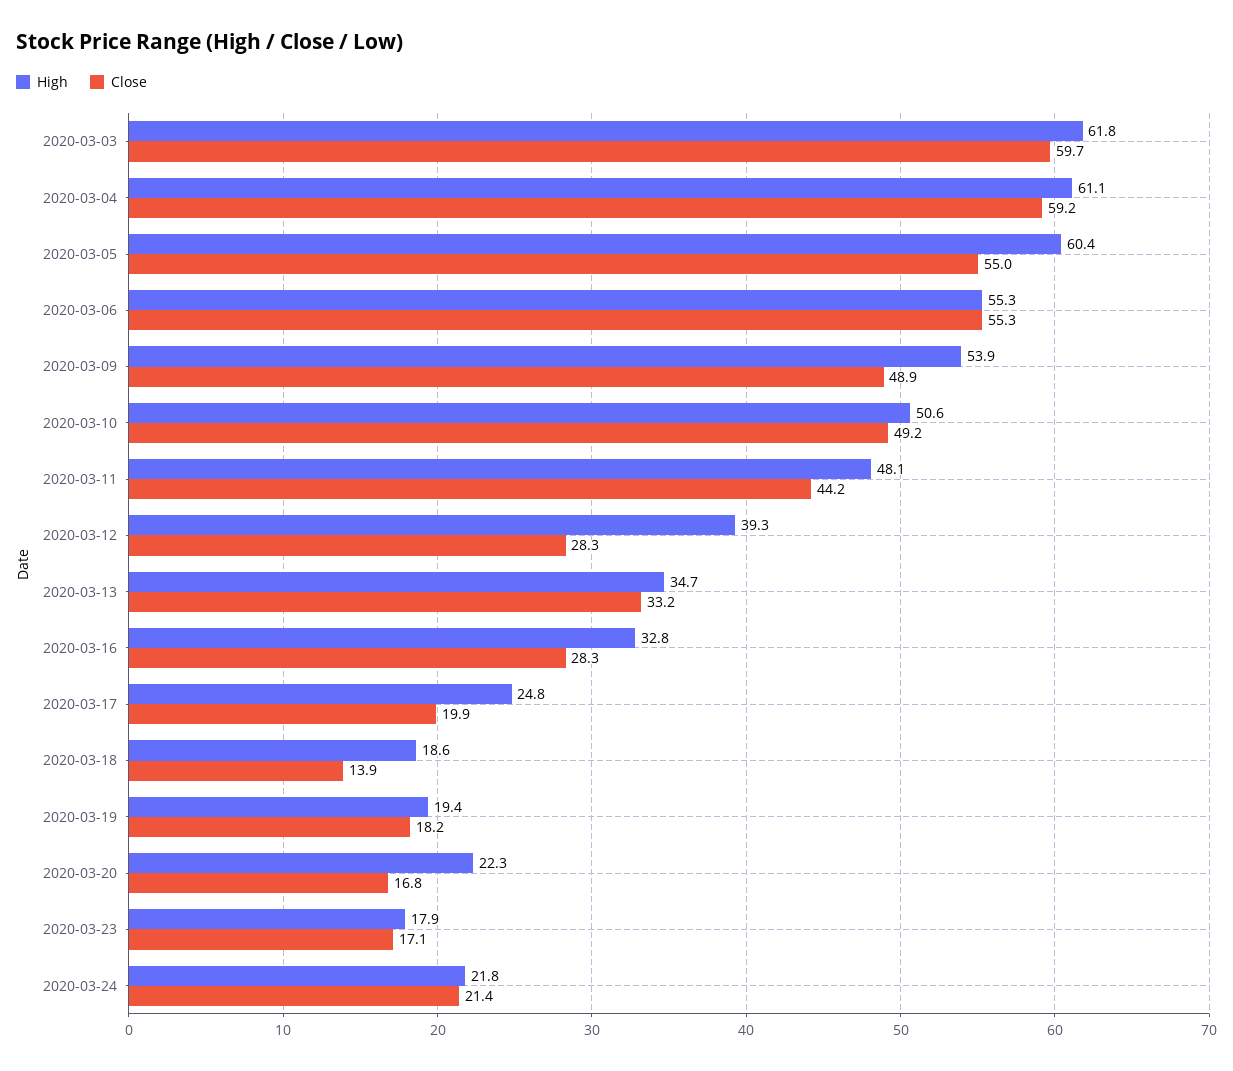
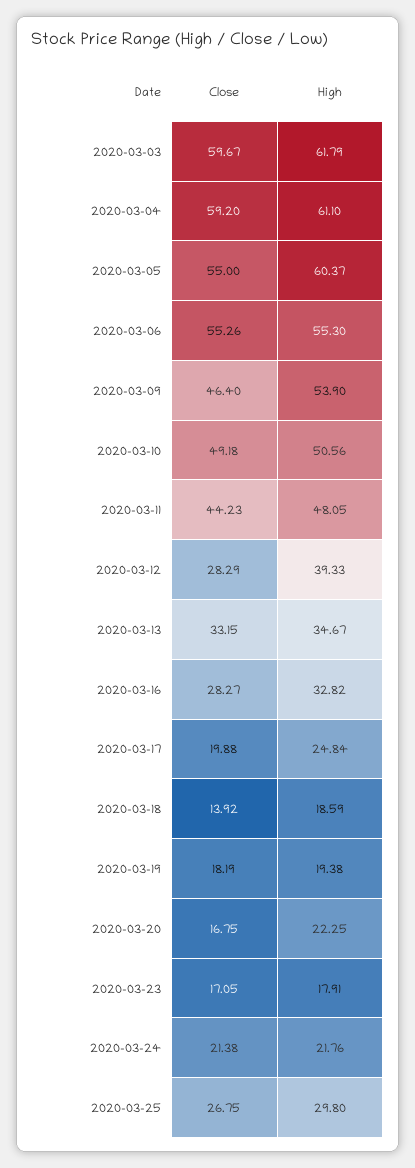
Close, 2020-03-09: 48.9 -> 46.4
Close, 2020-03-25: none -> 26.75
High, 2020-03-25: none -> 29.8

